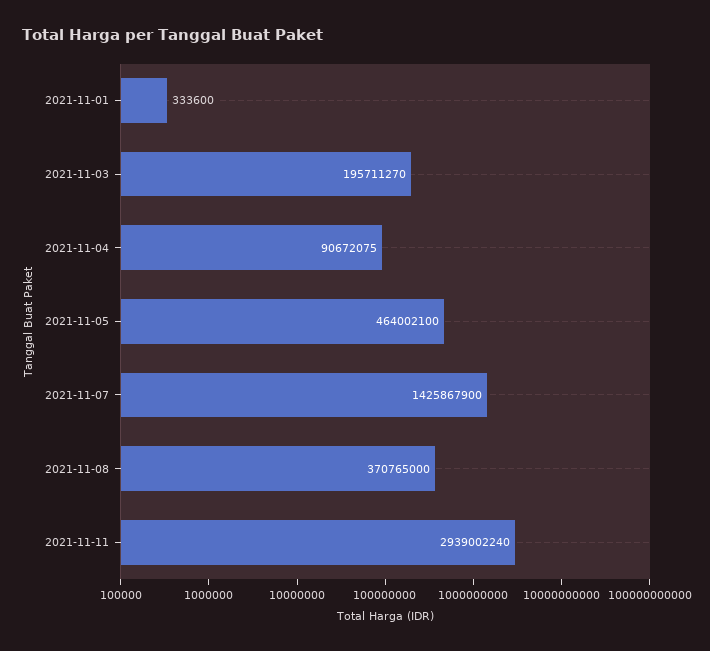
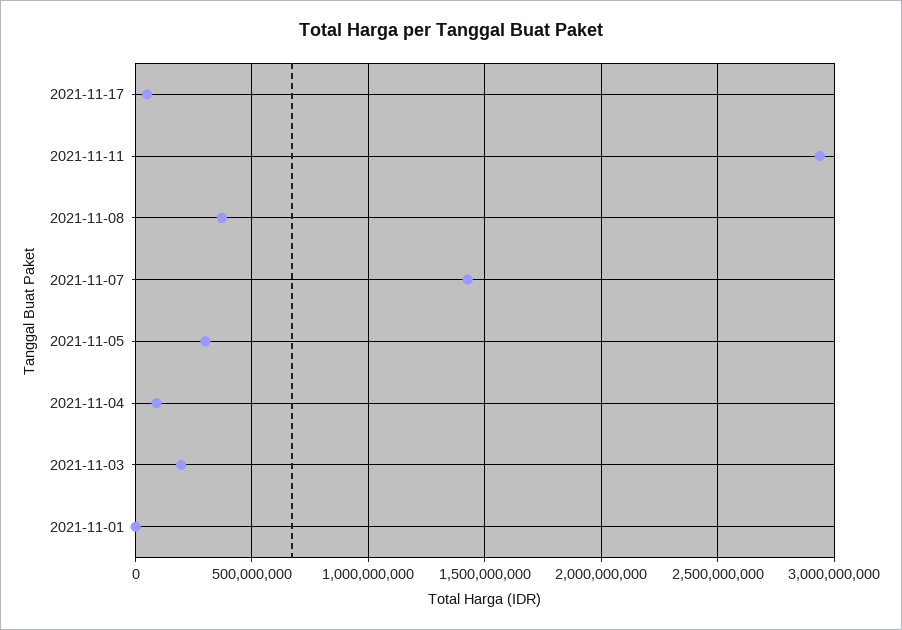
2021-11-05: 464002100 -> 300000000
2021-11-17: none -> 50000000

